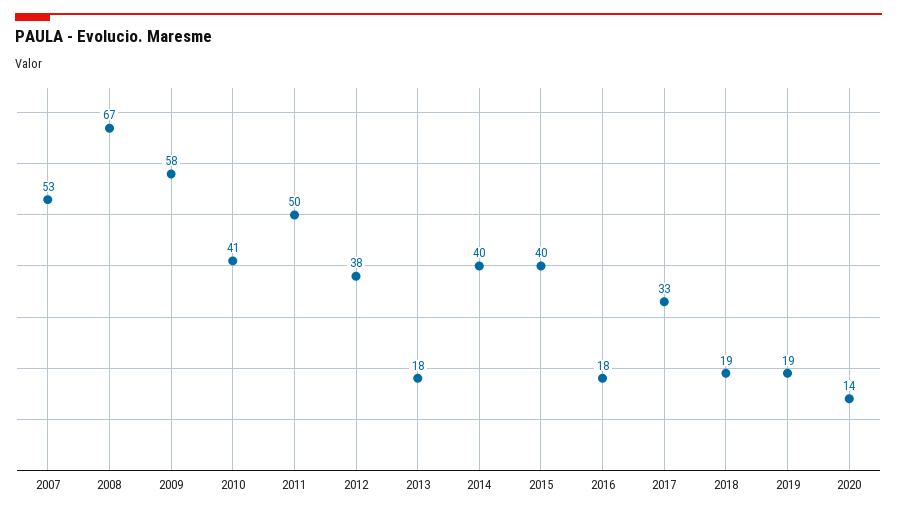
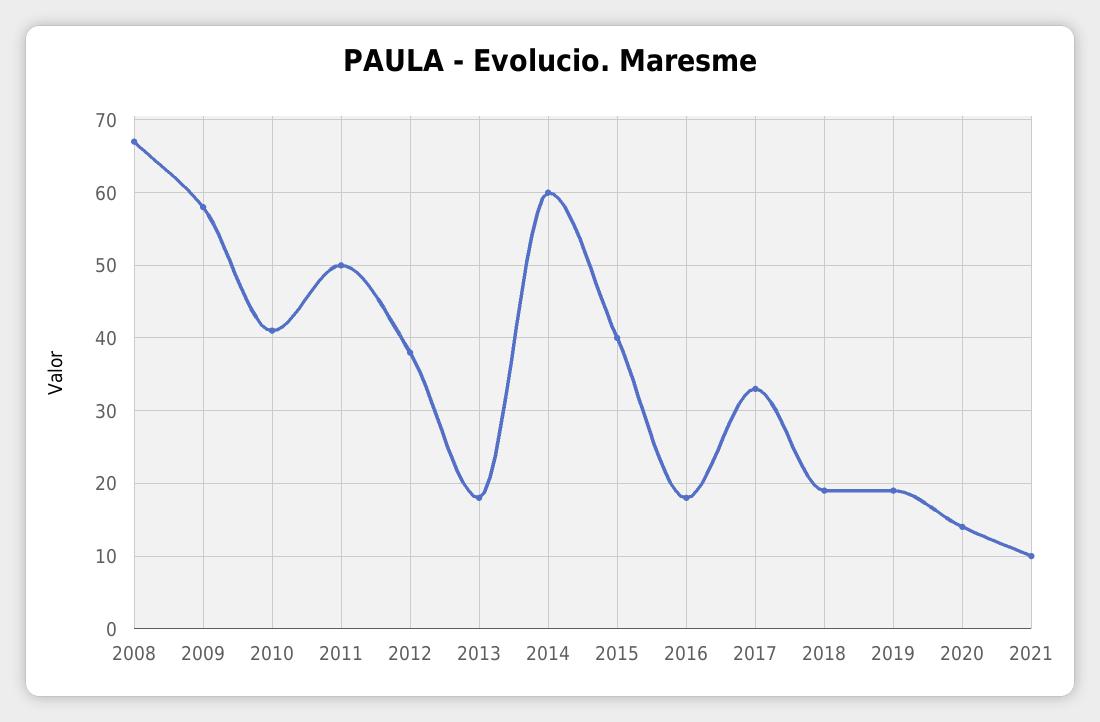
2007: 53 -> none
2014: 40 -> 60
2021: none -> 10

